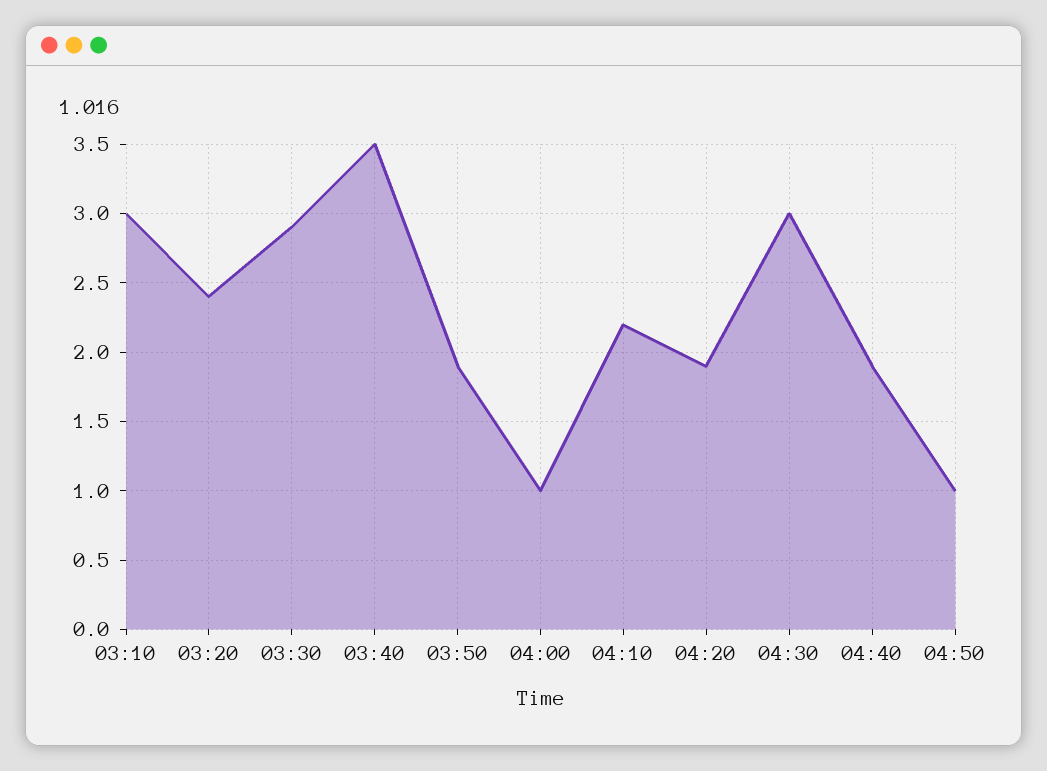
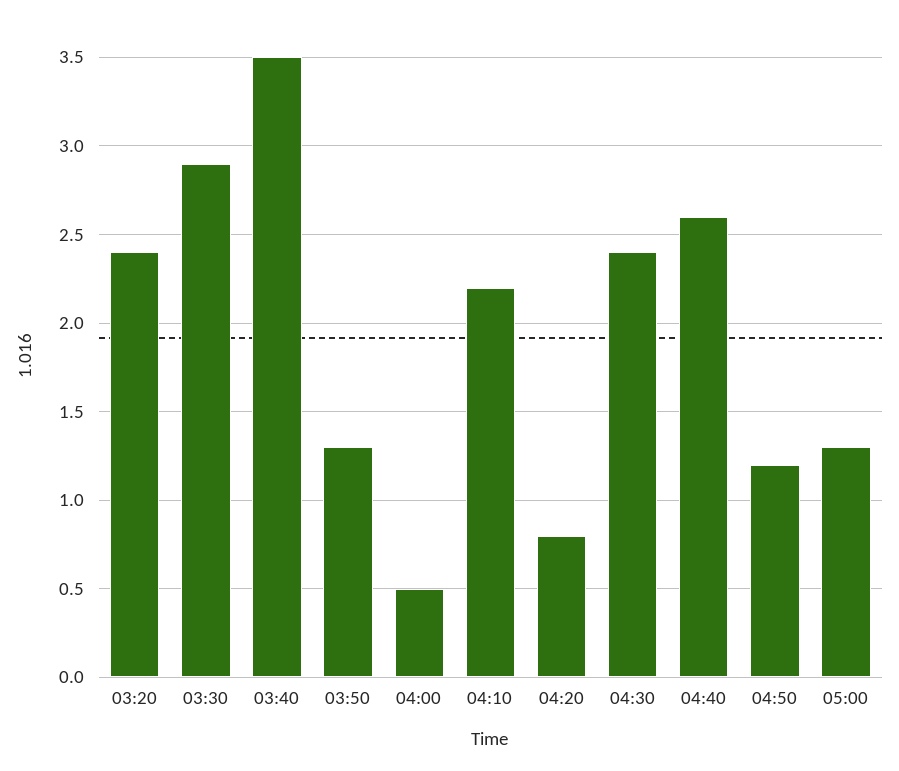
03:10: 3 -> none
03:50: 1.9 -> 1.3
04:00: 1 -> 0.5
04:20: 1.9 -> 0.8
04:30: 3 -> 2.4
04:40: 1.9 -> 2.6
04:50: 1 -> 1.2
05:00: none -> 1.3

